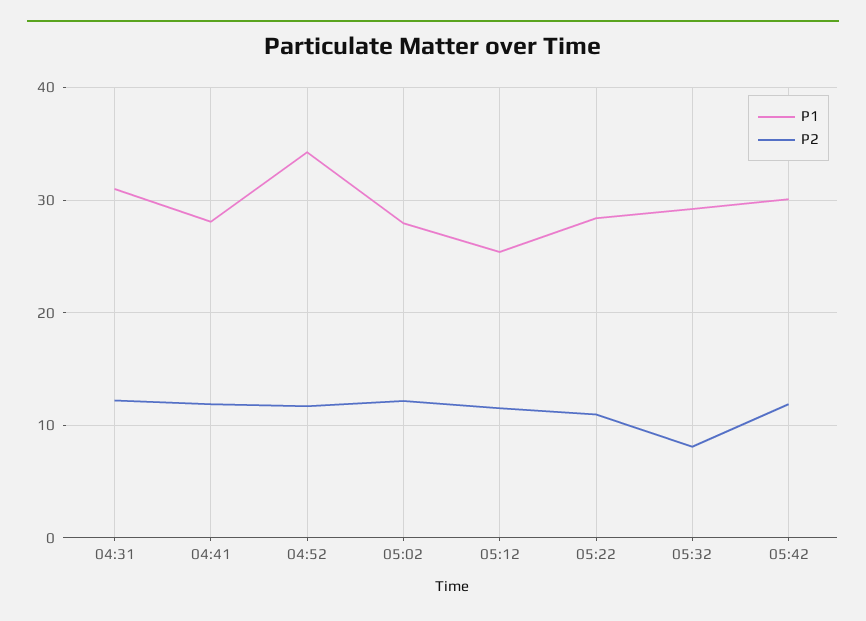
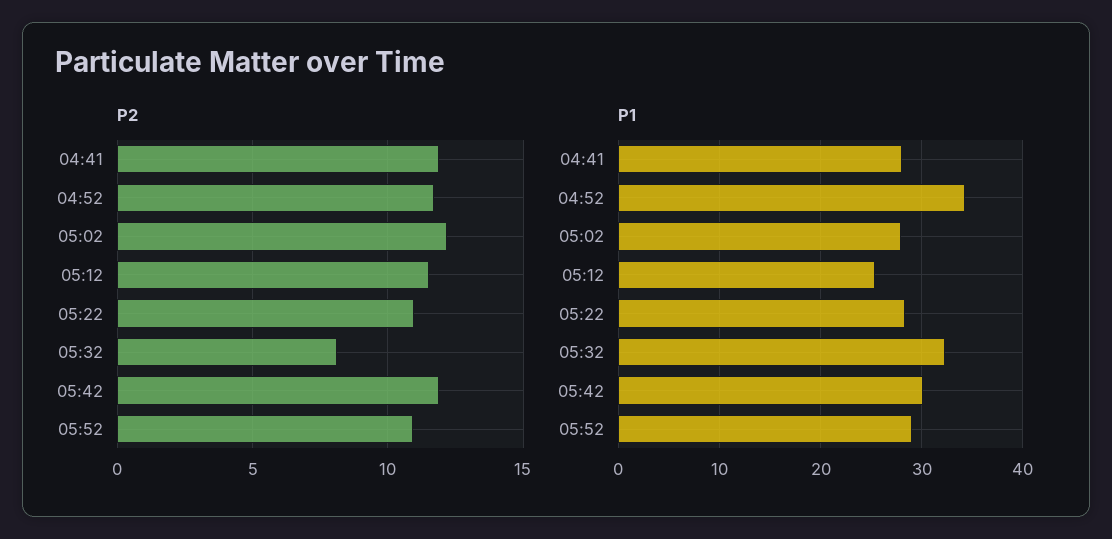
P1, 04:31: 31 -> none
P2, 04:31: 12 -> none
P1, 05:32: 29 -> 32
P2, 05:52: none -> 11
P1, 05:52: none -> 29

